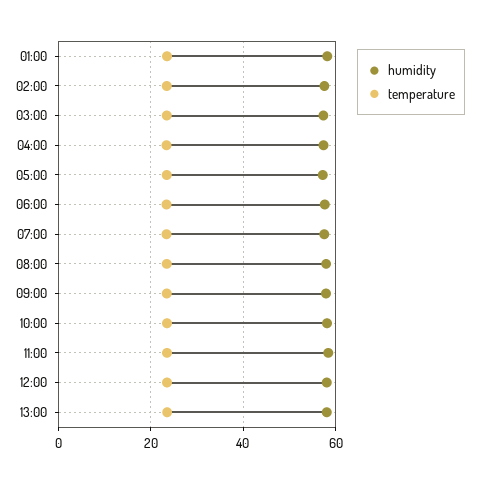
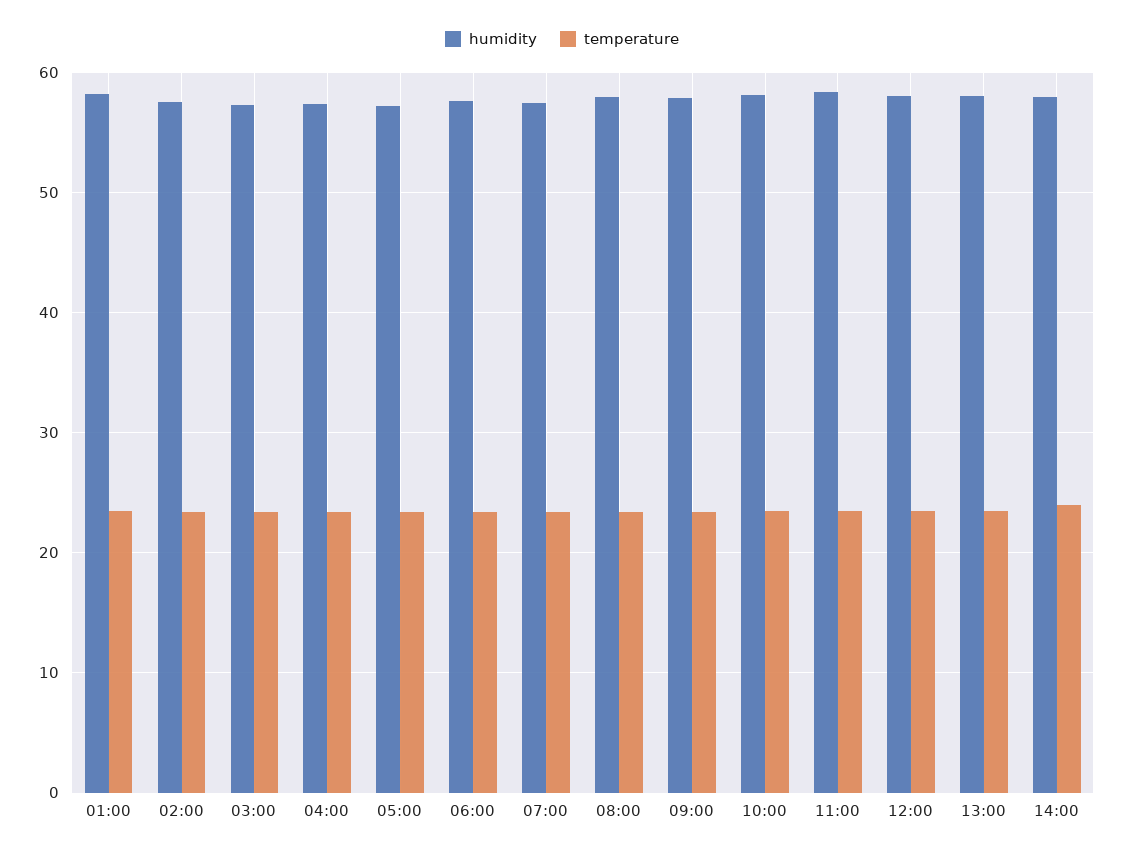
humidity, 14:00: none -> 58
temperature, 14:00: none -> 24

